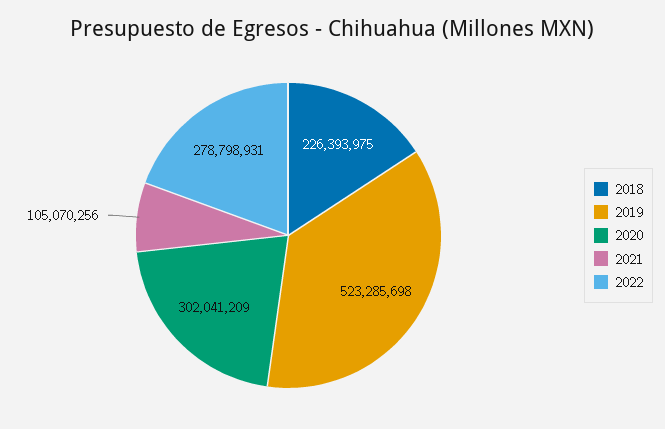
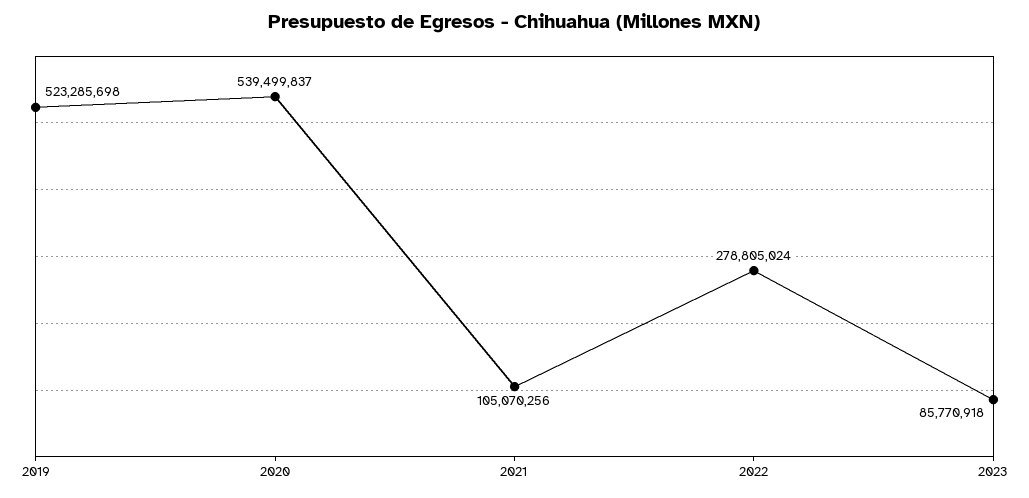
2018: 226393975 -> none
2020: 302041209 -> 539499837
2022: 278798931 -> 278805024
2023: none -> 85770918

